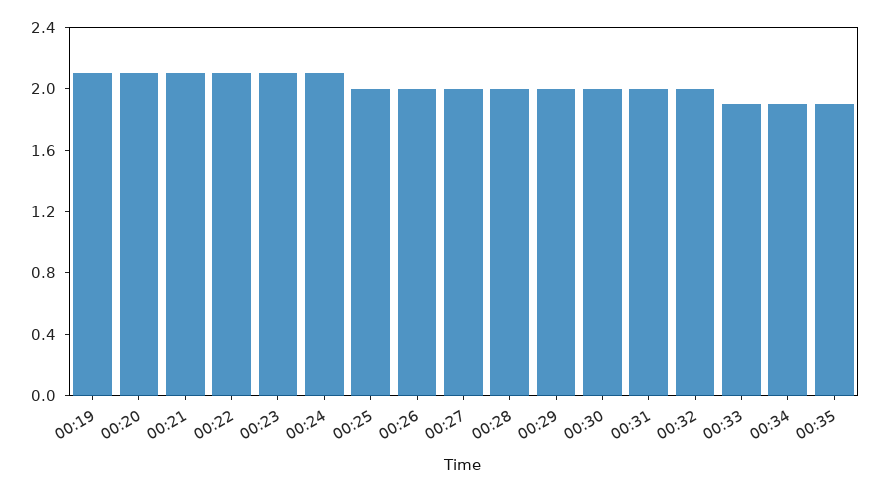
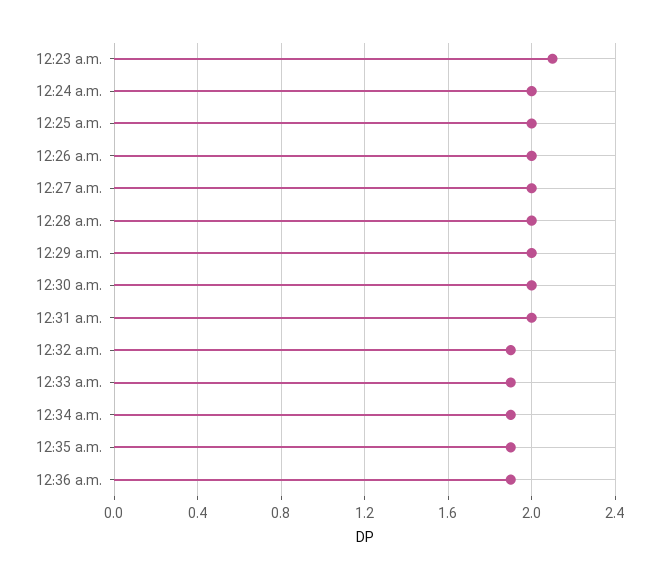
00:19: 2.1 -> none
00:20: 2.1 -> none
00:21: 2.1 -> none
00:22: 2.1 -> none
00:24: 2.1 -> 2
00:32: 2 -> 1.9
12:36 a.m.: none -> 1.9

